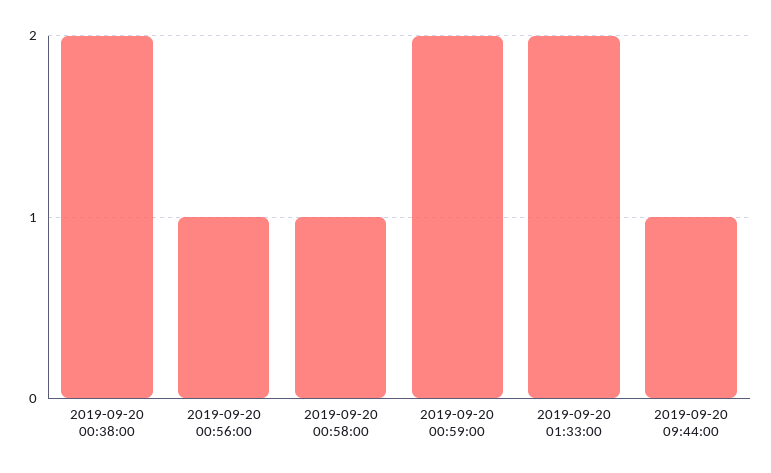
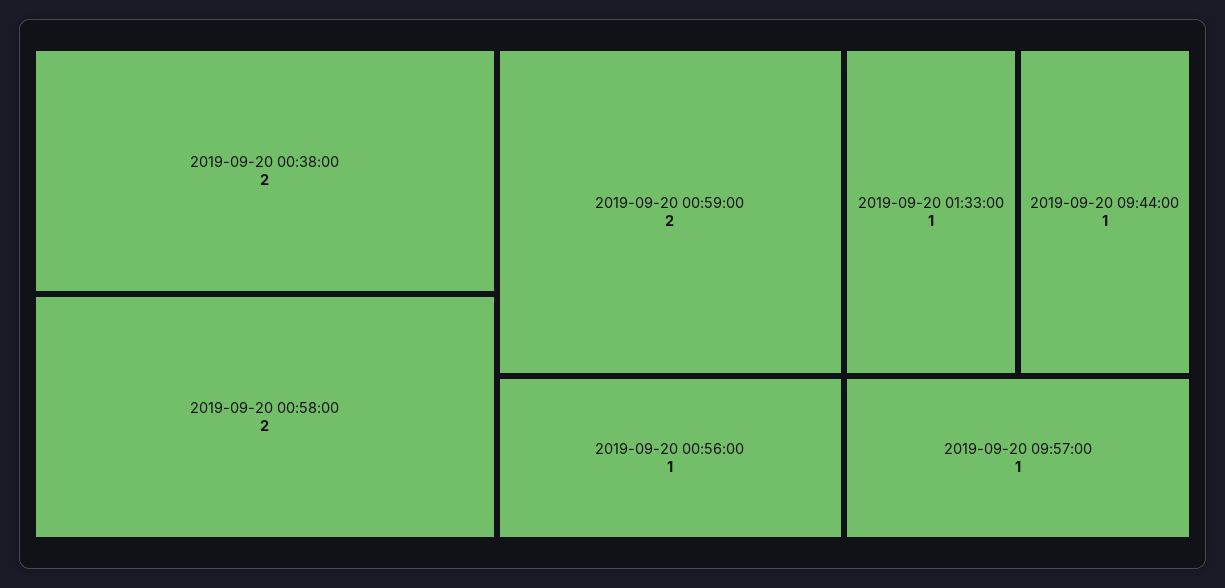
2019-09-20 00:58:00: 1 -> 2
2019-09-20 01:33:00: 2 -> 1
2019-09-20 09:57:00: none -> 1

